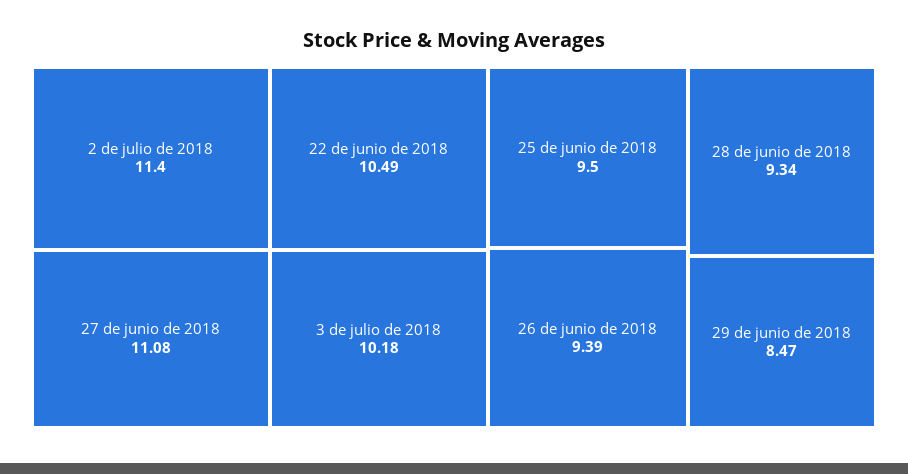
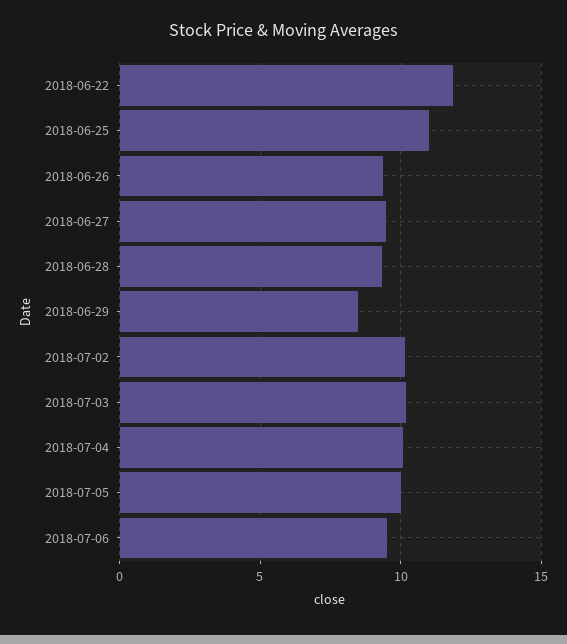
2 de julio de 2018: 11.4 -> 10
27 de junio de 2018: 11.08 -> 9.5
22 de junio de 2018: 10.49 -> 12
25 de junio de 2018: 9.5 -> 11
2018-07-04: none -> 10
2018-07-05: none -> 10
2018-07-06: none -> 9.5

